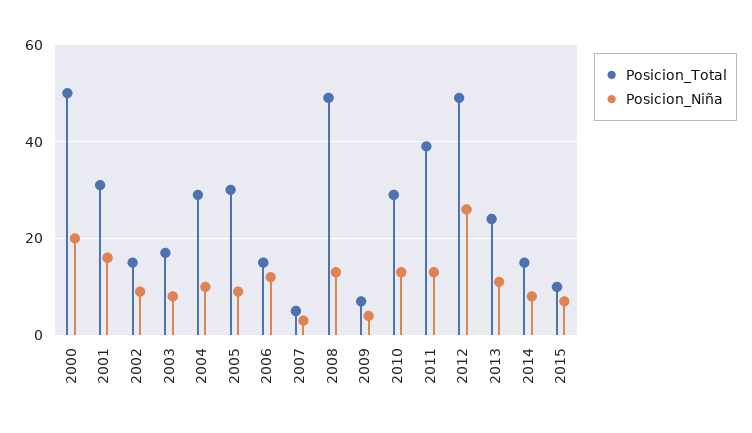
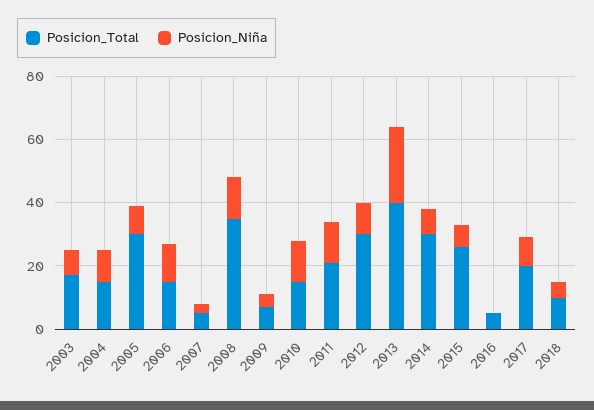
Posicion_Total, 2000: 50 -> none
Posicion_Niña, 2000: 20 -> none
Posicion_Total, 2001: 30 -> none
Posicion_Niña, 2001: 15 -> none
Posicion_Total, 2002: 15 -> none
Posicion_Niña, 2002: 10 -> none
Posicion_Total, 2004: 30 -> 15
Posicion_Total, 2008: 50 -> 35
Posicion_Total, 2010: 30 -> 15
Posicion_Total, 2011: 40 -> 20
Posicion_Total, 2012: 50 -> 30
Posicion_Niña, 2012: 25 -> 10
Posicion_Total, 2013: 25 -> 40
Posicion_Niña, 2013: 10 -> 25
Posicion_Total, 2014: 15 -> 30
Posicion_Total, 2015: 10 -> 25
Posicion_Total, 2016: none -> 5
Posicion_Niña, 2016: none -> 0
Posicion_Total, 2017: none -> 20
Posicion_Niña, 2017: none -> 10
Posicion_Total, 2018: none -> 10
Posicion_Niña, 2018: none -> 5

